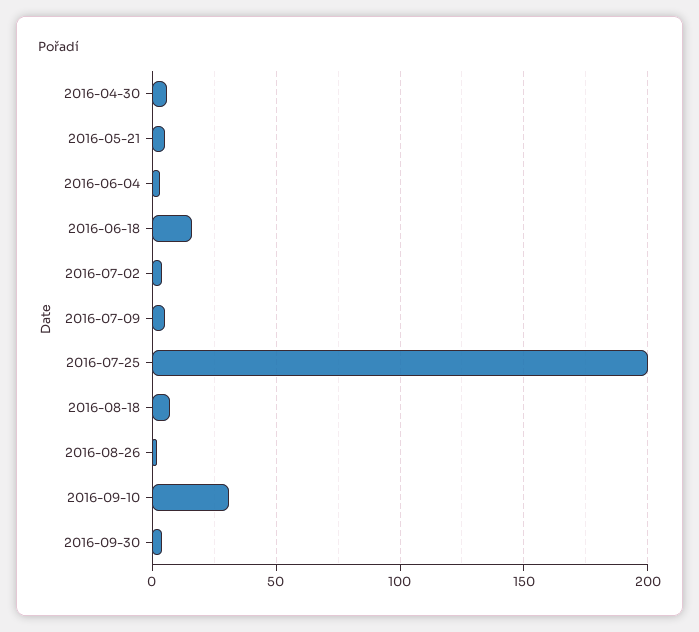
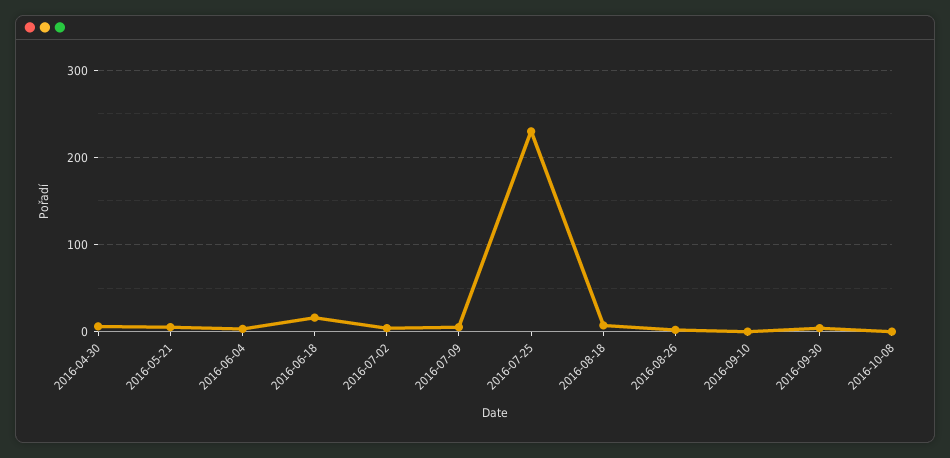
2016-07-25: 200 -> 230
2016-09-10: 30 -> 0
2016-10-08: none -> 0

